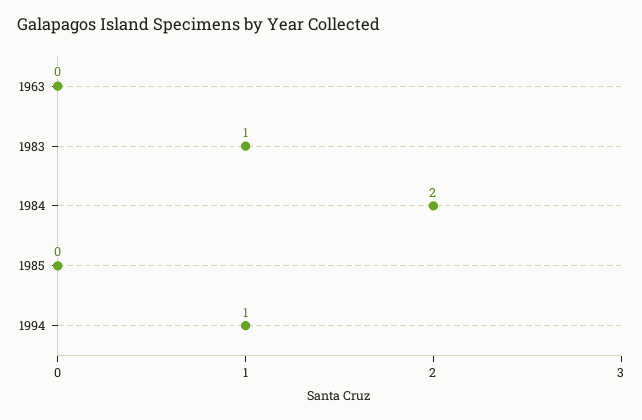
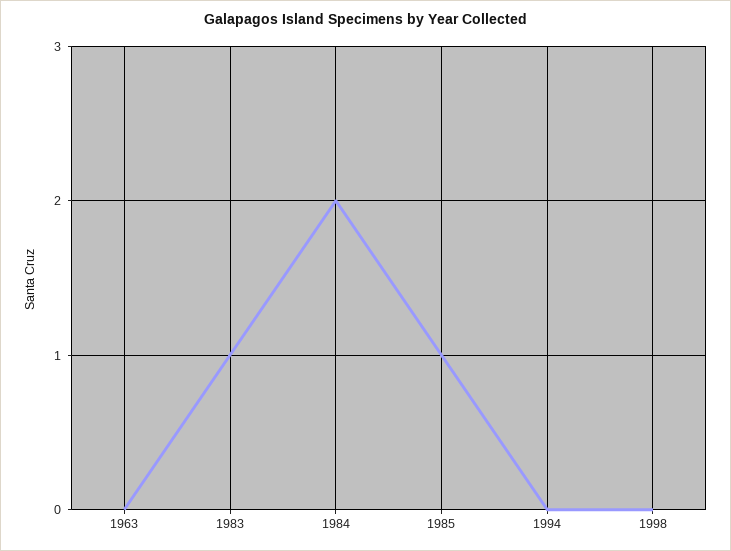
1985: 0 -> 1
1994: 1 -> 0
1998: none -> 0

